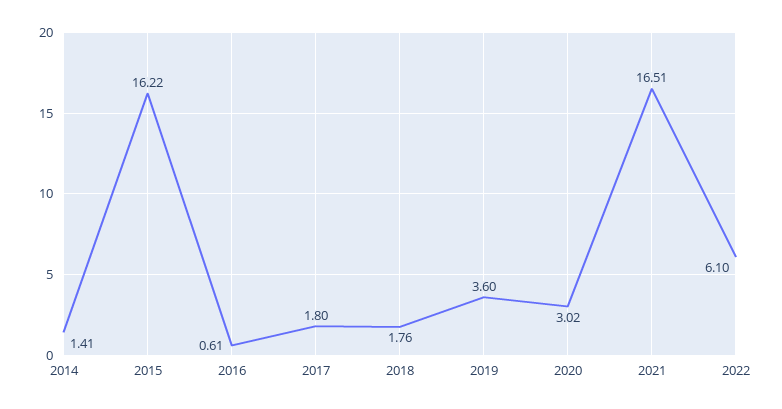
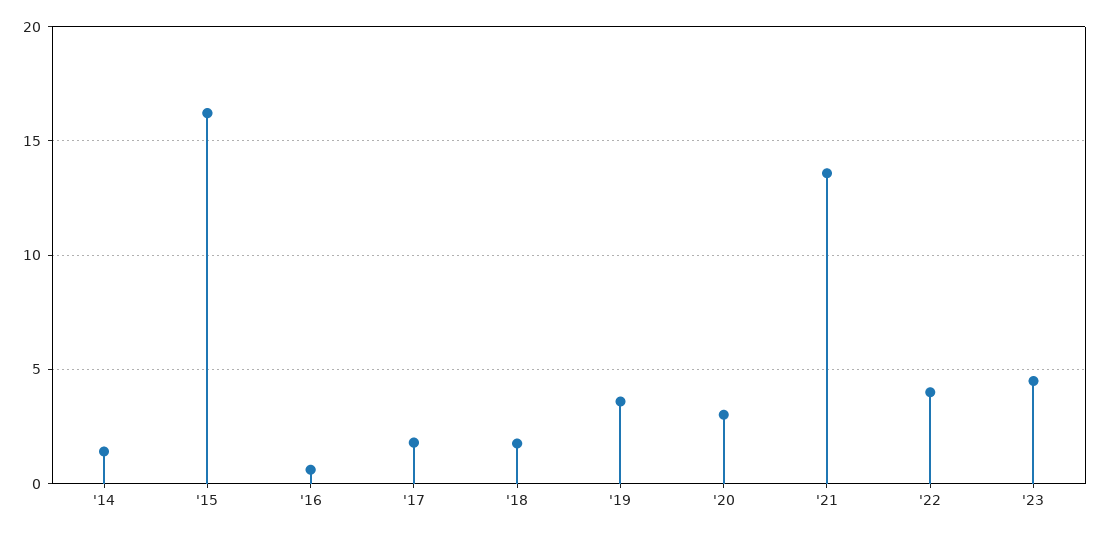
2021: 16.51 -> 13.5
2022: 6.1 -> 4
'23: none -> 4.5

